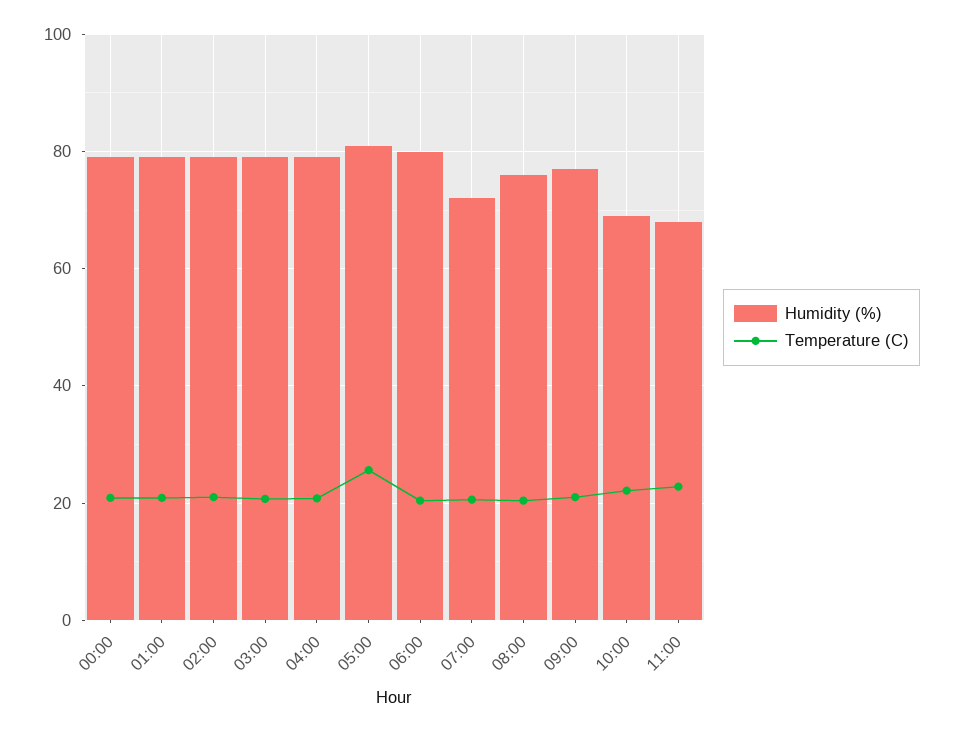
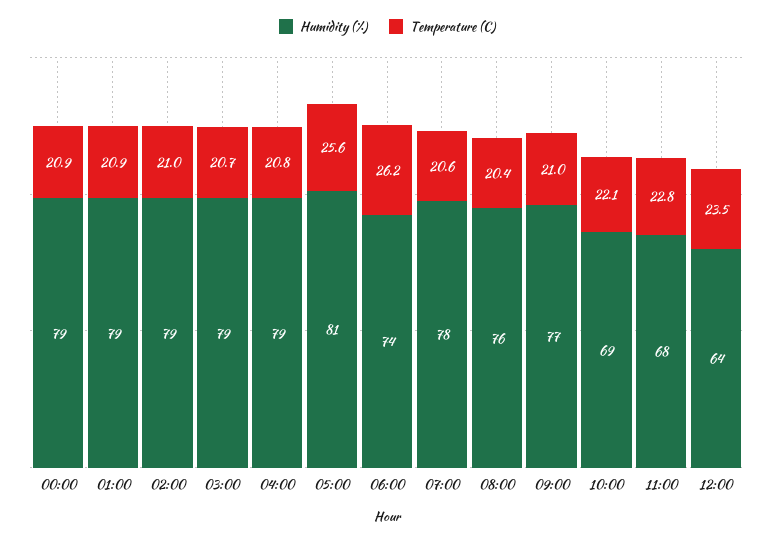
Humidity (%), 06:00: 80 -> 74
Temperature (C), 06:00: 20 -> 26.2
Humidity (%), 07:00: 72 -> 78
Humidity (%), 12:00: none -> 64
Temperature (C), 12:00: none -> 23.5

